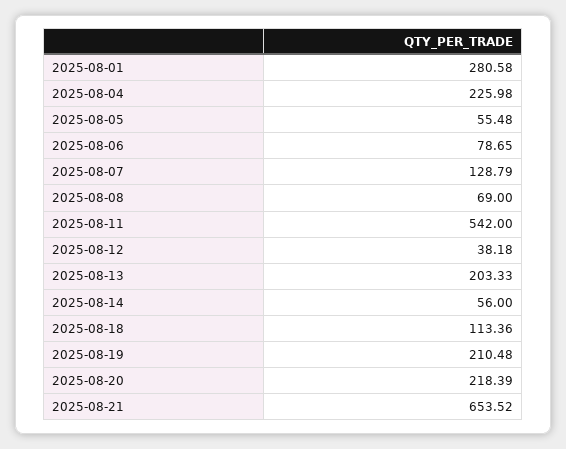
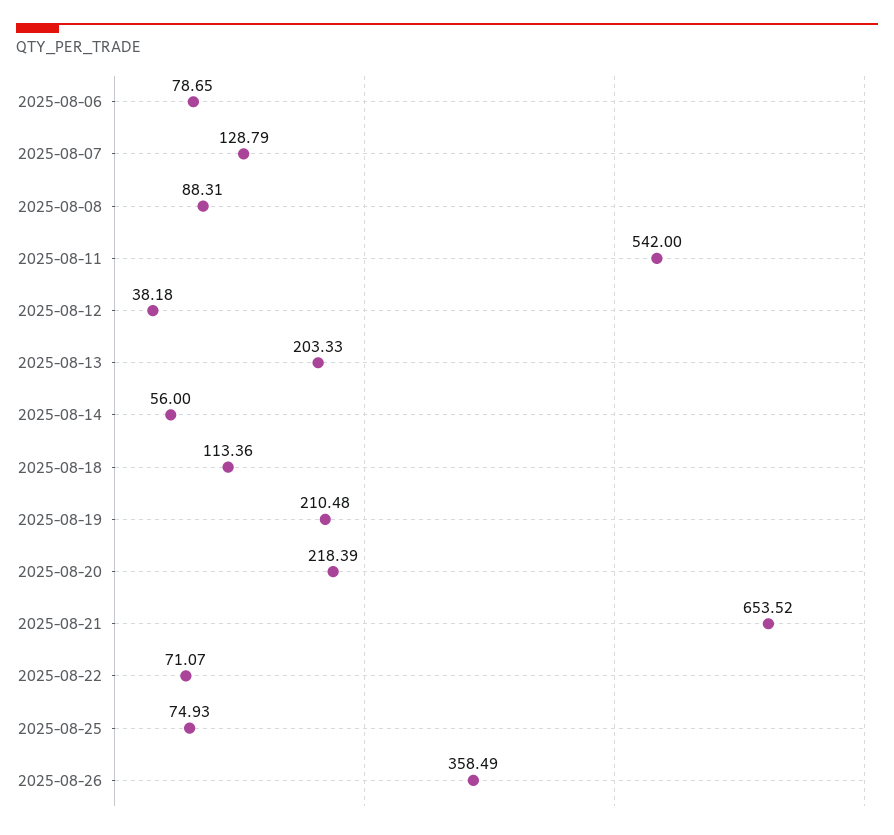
2025-08-01: 280.58 -> none
2025-08-04: 225.98 -> none
2025-08-05: 55.48 -> none
2025-08-08: 69 -> 88.31
2025-08-22: none -> 71.07
2025-08-25: none -> 74.93
2025-08-26: none -> 358.49

